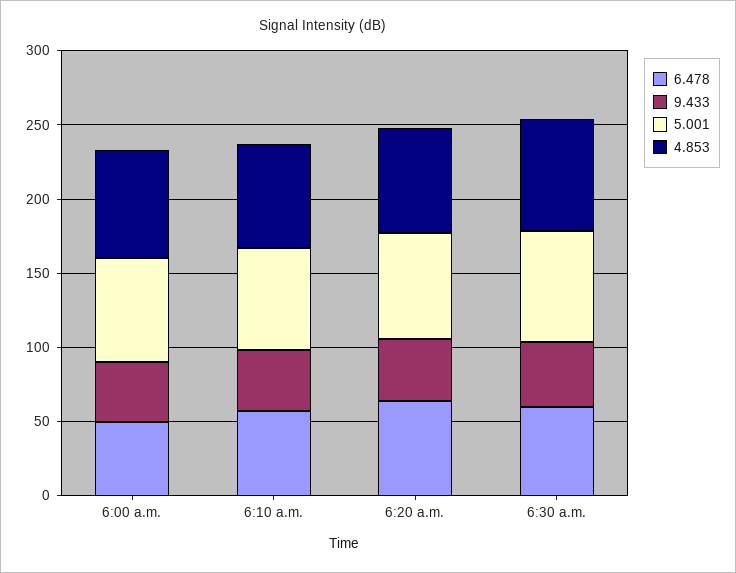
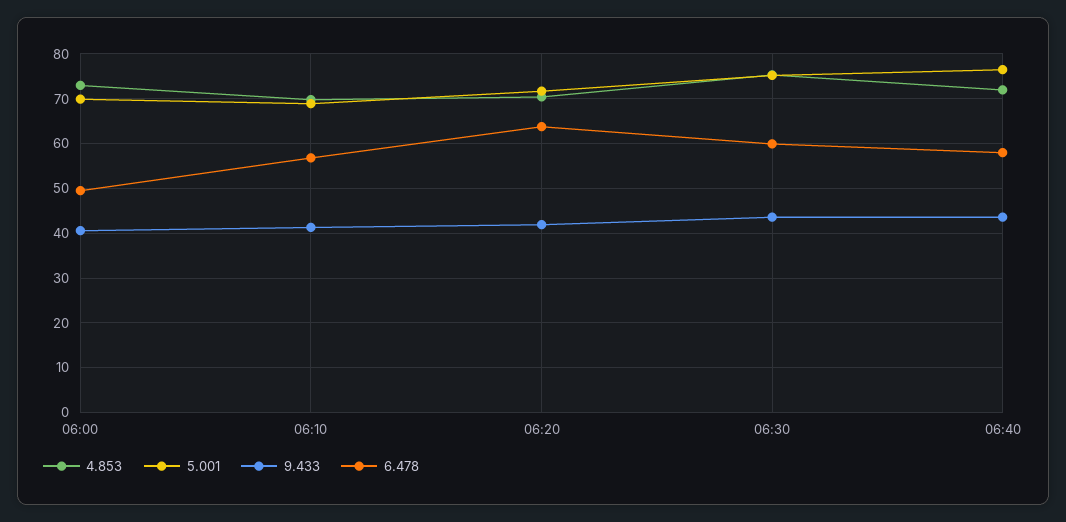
4.853, 06:40: none -> 72
5.001, 06:40: none -> 76
9.433, 06:40: none -> 44
6.478, 06:40: none -> 58

